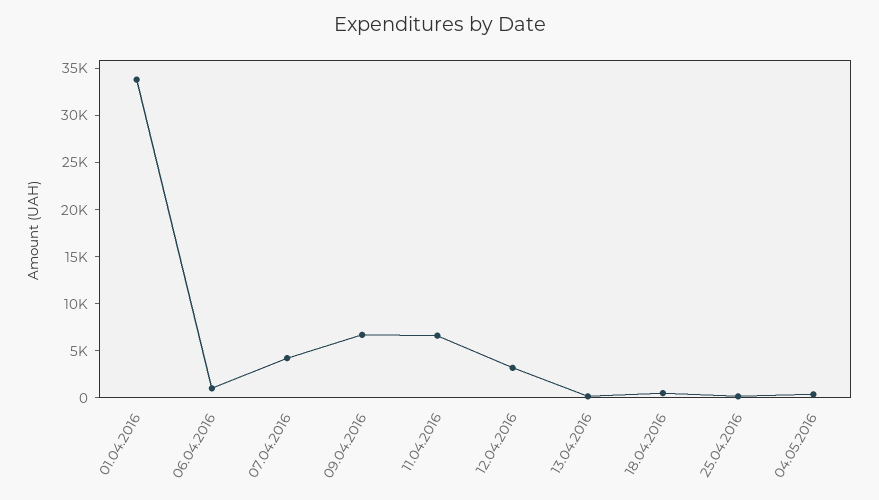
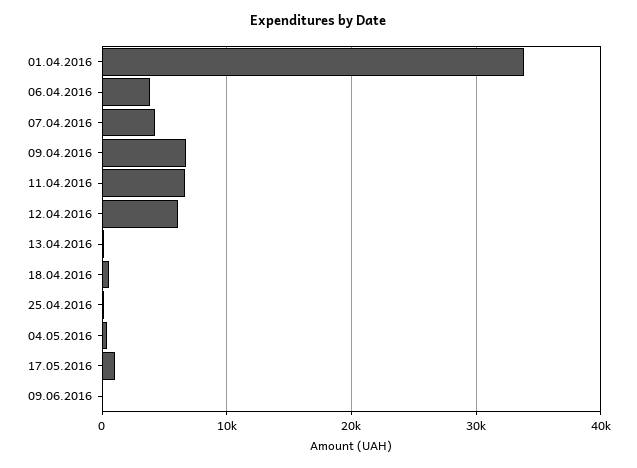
06.04.2016: 1000 -> 4000
12.04.2016: 3000 -> 6000
17.05.2016: none -> 1000
09.06.2016: none -> 0

